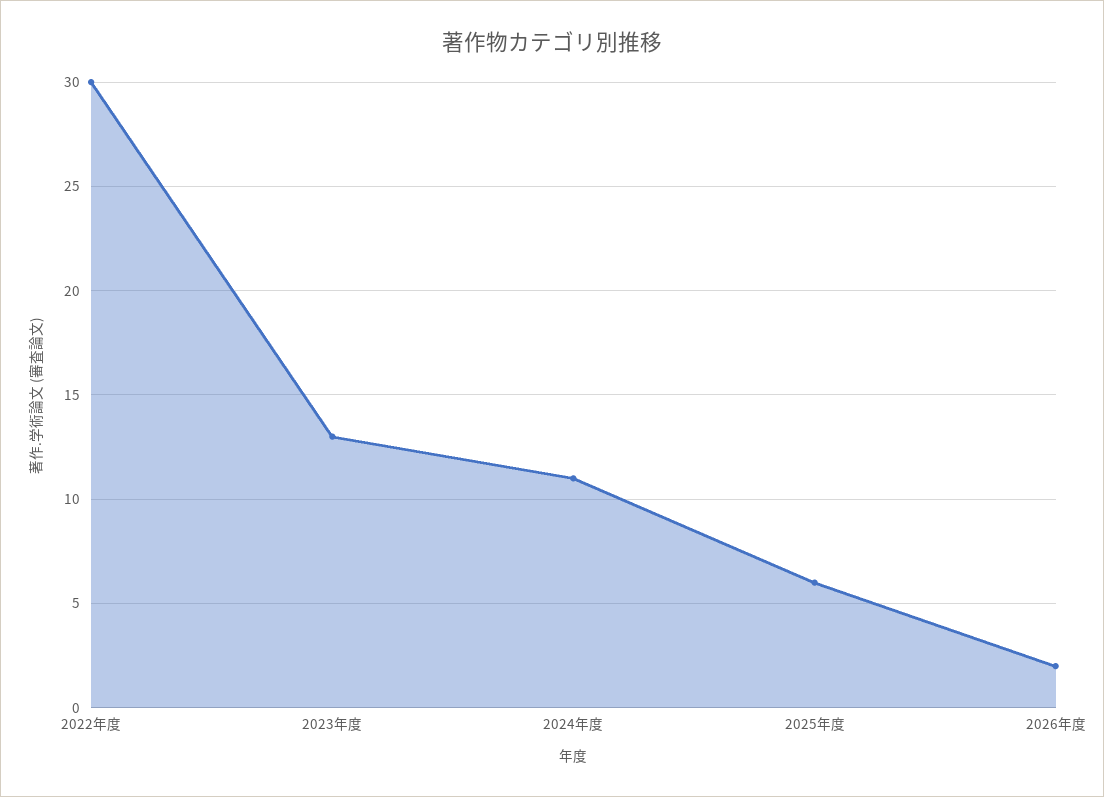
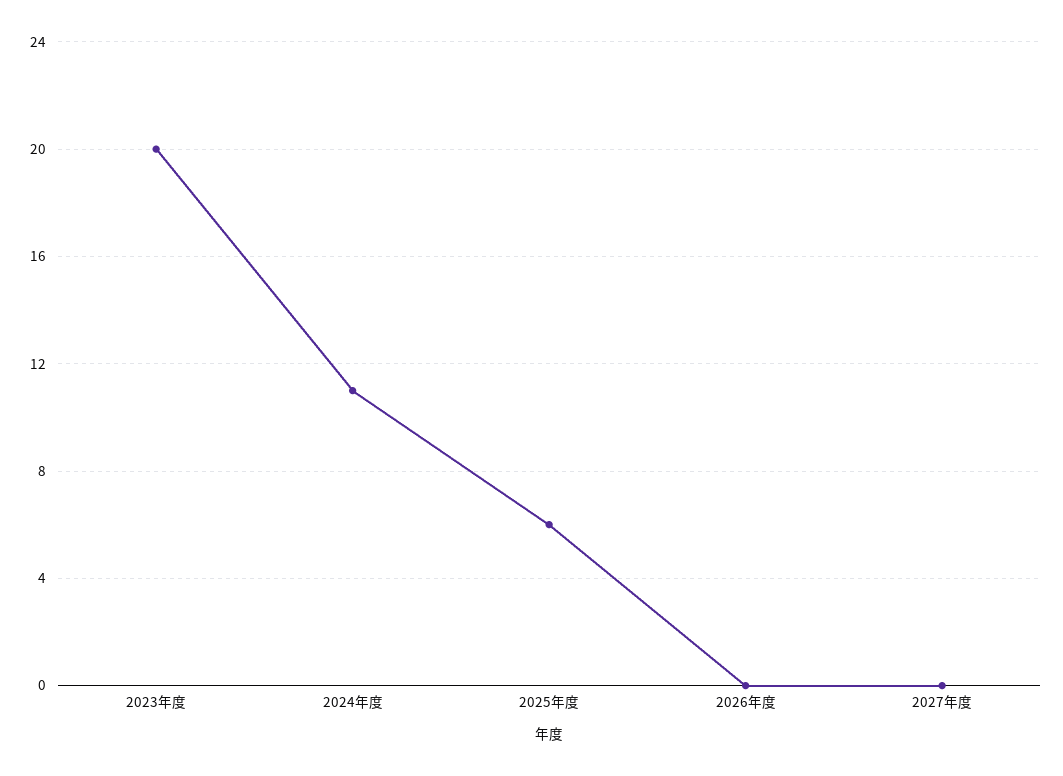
2022年度: 30 -> none
2023年度: 13 -> 20
2026年度: 2 -> 0
2027年度: none -> 0

